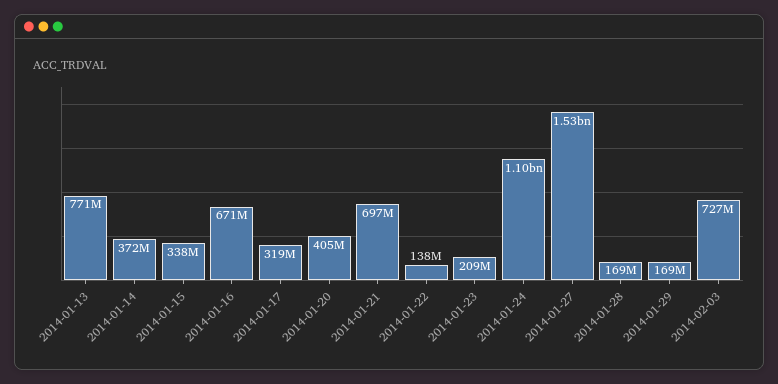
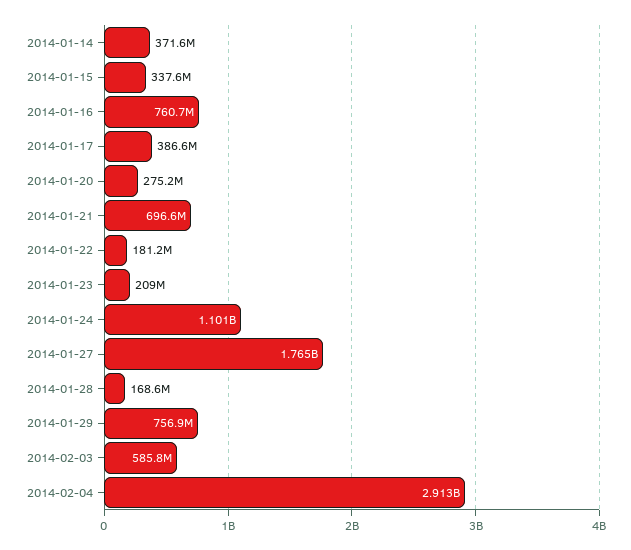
2014-01-13: 771000000 -> none
2014-01-16: 671000000 -> 760700000
2014-01-17: 319000000 -> 386600000
2014-01-20: 405000000 -> 275200000
2014-01-22: 138000000 -> 181200000
2014-01-27: 1530000000 -> 1765000000
2014-01-29: 169000000 -> 756900000
2014-02-03: 727000000 -> 585800000
2014-02-04: none -> 2913000000

